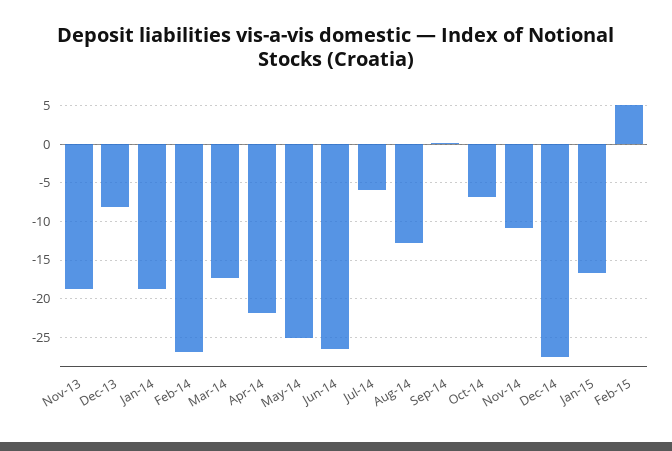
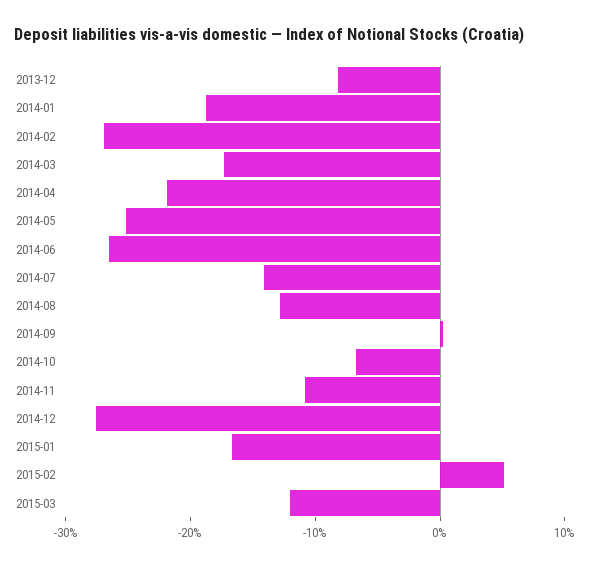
Nov-13: -19 -> none
Jul-14: -6 -> -14
2015-03: none -> -12

